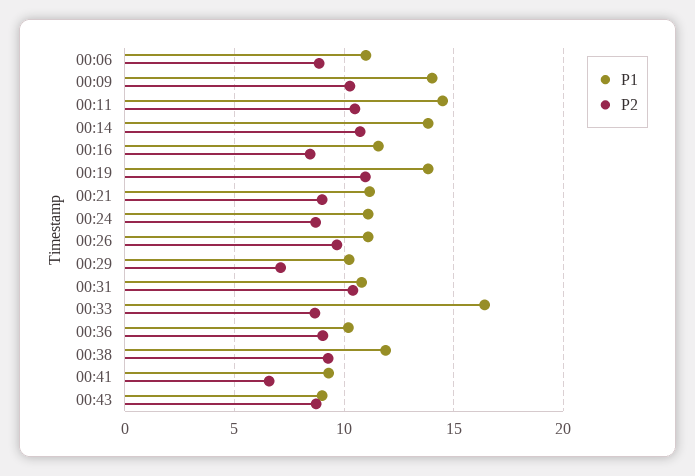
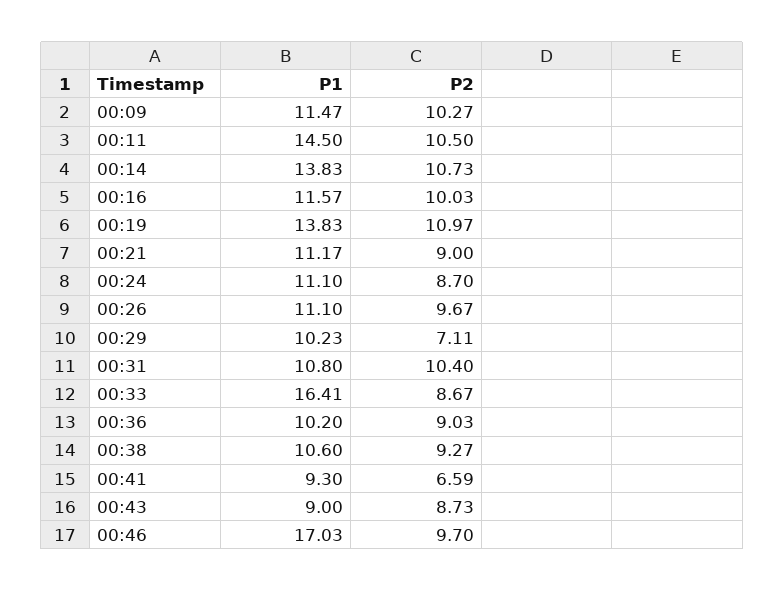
P1, 00:06: 11 -> none
P2, 00:06: 9 -> none
P1, 00:09: 14 -> 11.47
P2, 00:16: 8.5 -> 10.03
P1, 00:38: 12 -> 10.6
P1, 00:46: none -> 17.03
P2, 00:46: none -> 9.7

